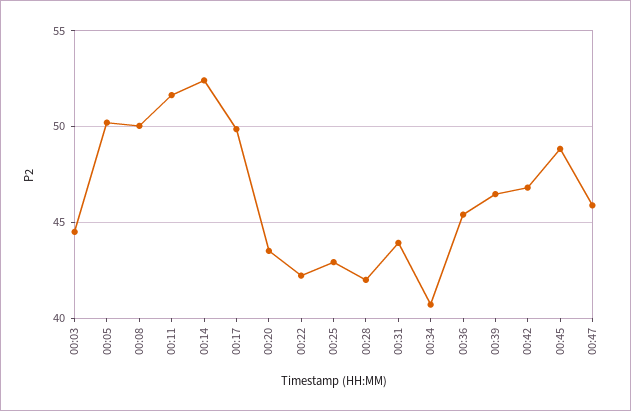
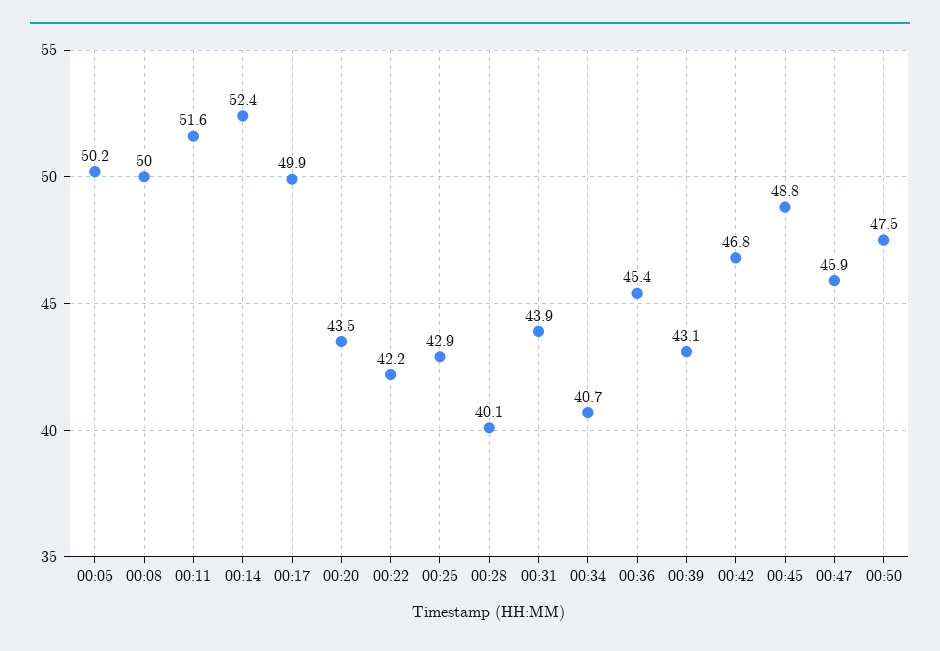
00:03: 44.5 -> none
00:28: 42 -> 40.1
00:39: 46.5 -> 43.1
00:50: none -> 47.5

